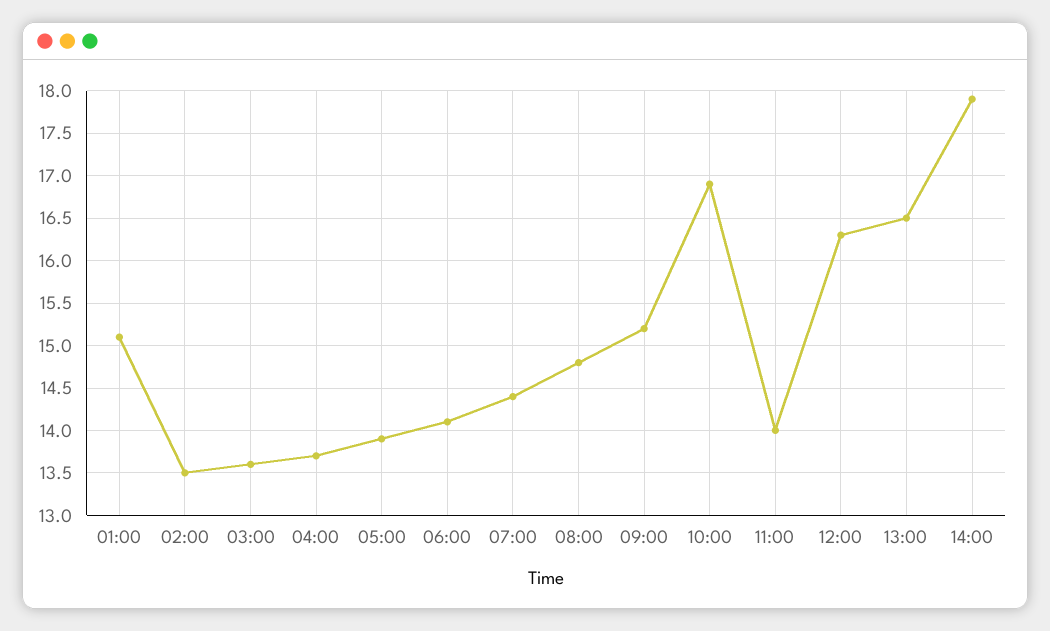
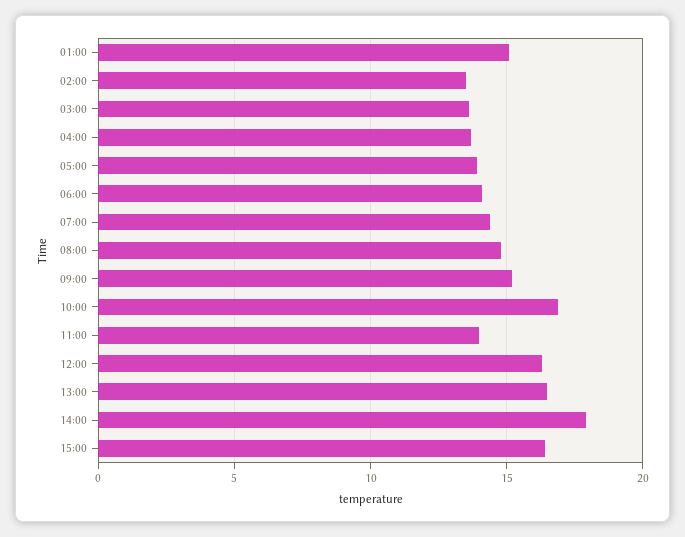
15:00: none -> 16.5

